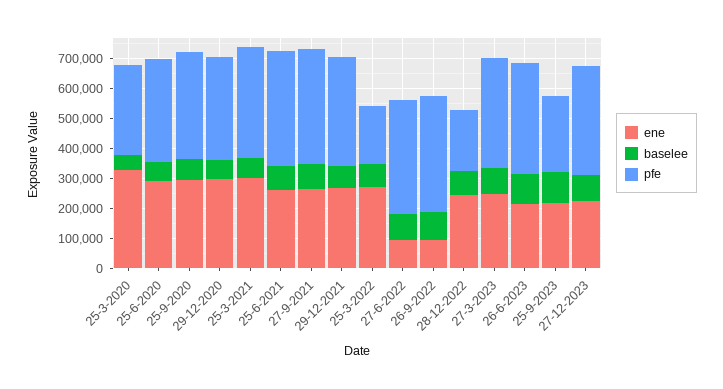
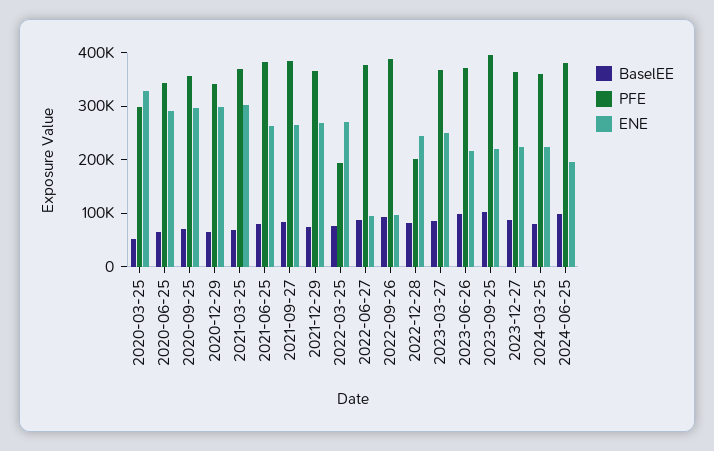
pfe, 25-9-2023: 250000 -> 400000
baselee, 2024-03-25: none -> 80000
pfe, 2024-03-25: none -> 360000
ene, 2024-03-25: none -> 220000
baselee, 2024-06-25: none -> 100000
pfe, 2024-06-25: none -> 380000
ene, 2024-06-25: none -> 200000

